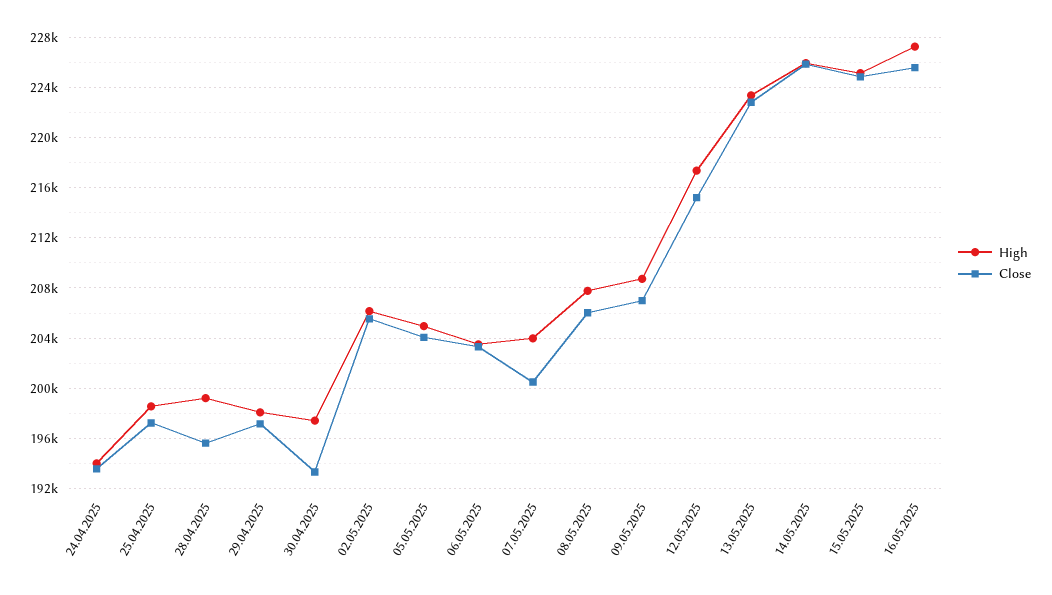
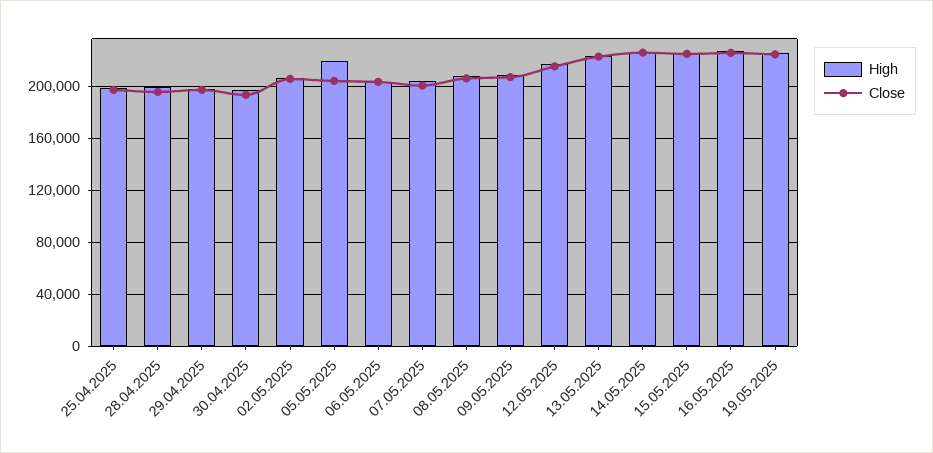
High, 24.04.2025: 194000 -> none
Close, 24.04.2025: 193500 -> none
High, 05.05.2025: 205000 -> 220000
High, 19.05.2025: none -> 225000
Close, 19.05.2025: none -> 225000

